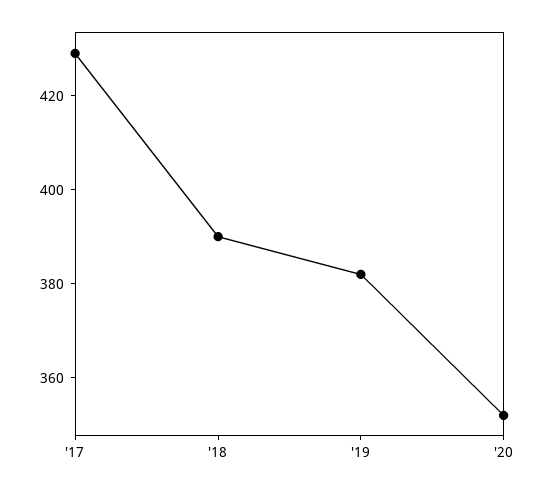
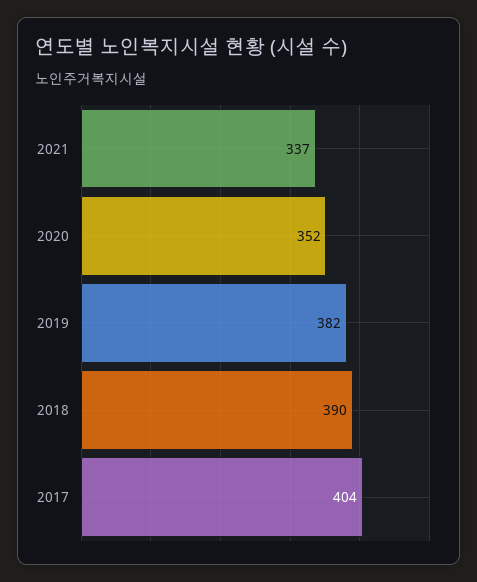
'17: 430 -> 404
2021: none -> 337

